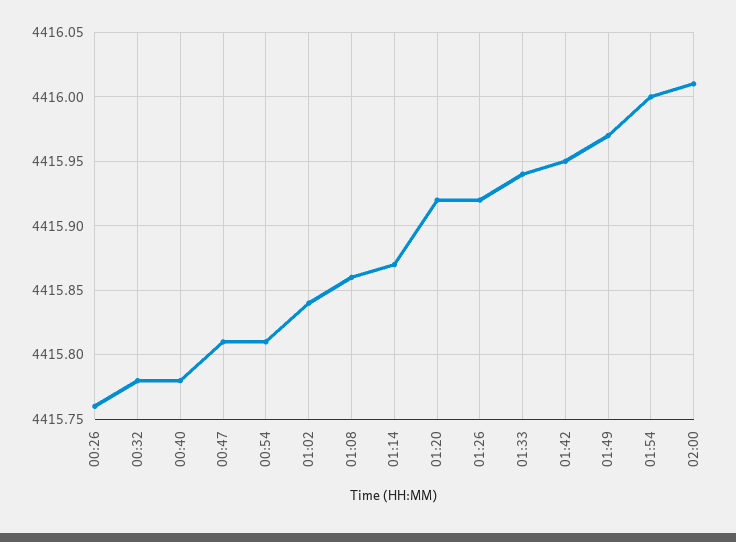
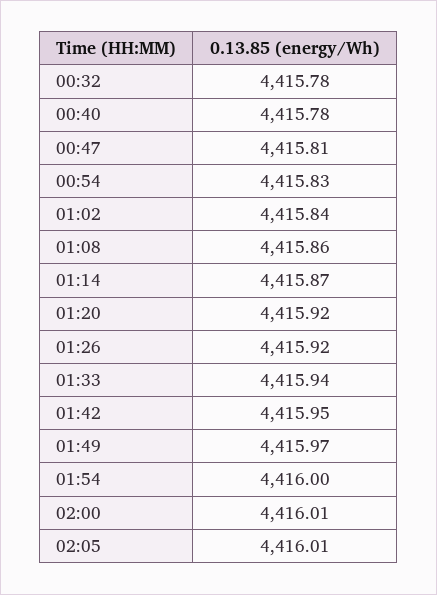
00:26: 4415.76 -> none
00:54: 4415.81 -> 4415.83
02:05: none -> 4416.01

